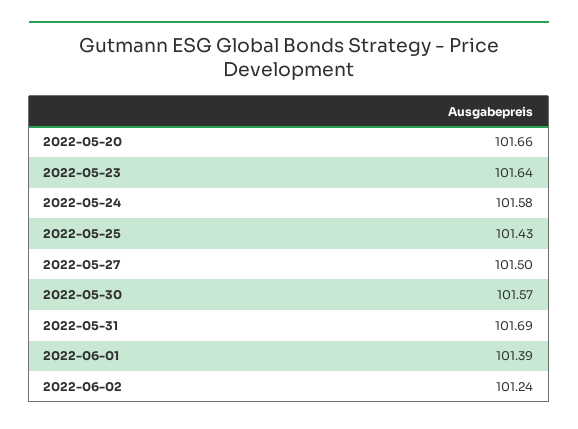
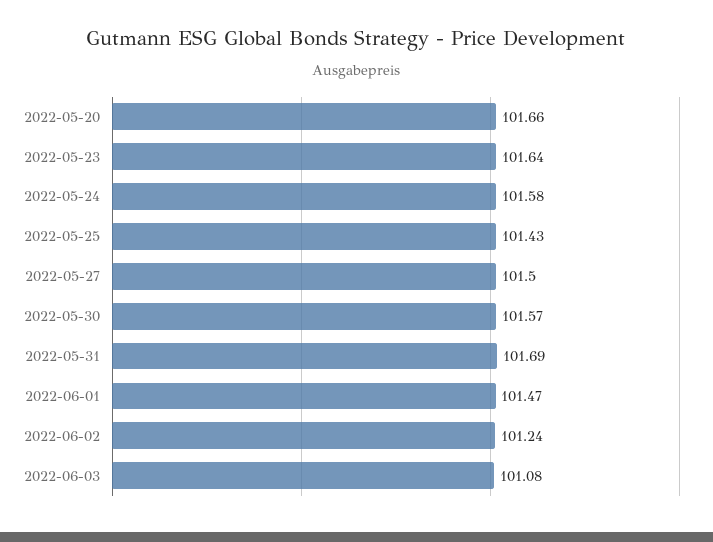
2022-06-01: 101.39 -> 101.47
2022-06-03: none -> 101.08

